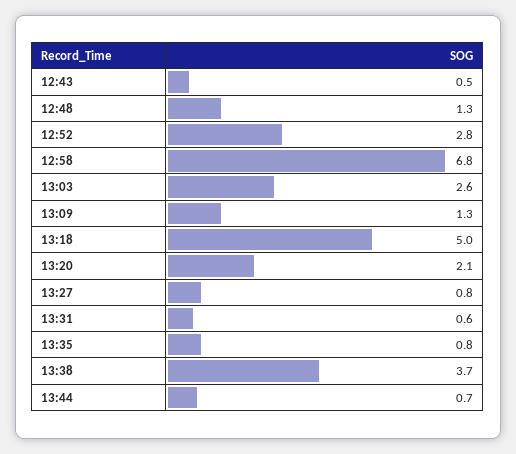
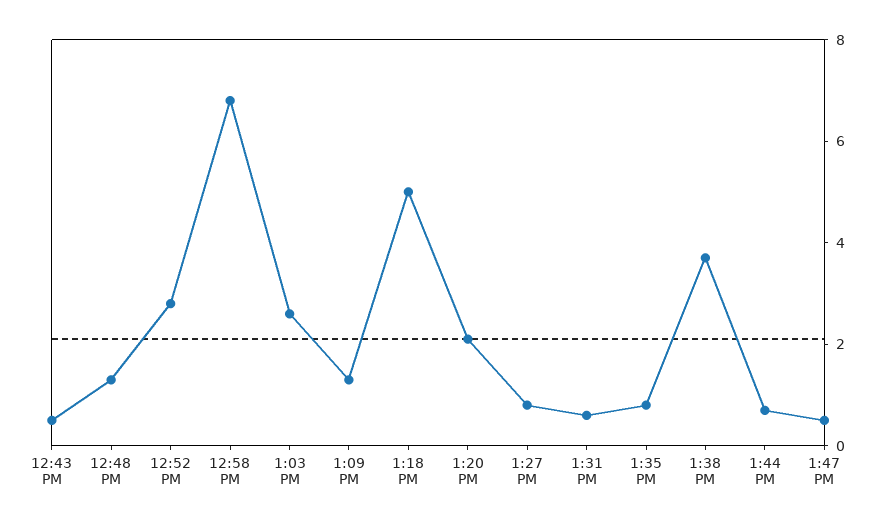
1:47 PM: none -> 0.5

